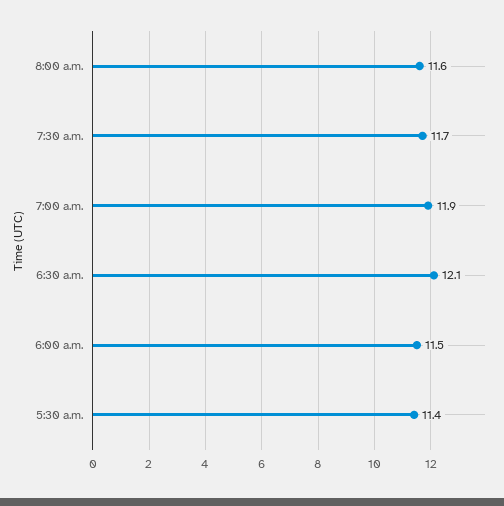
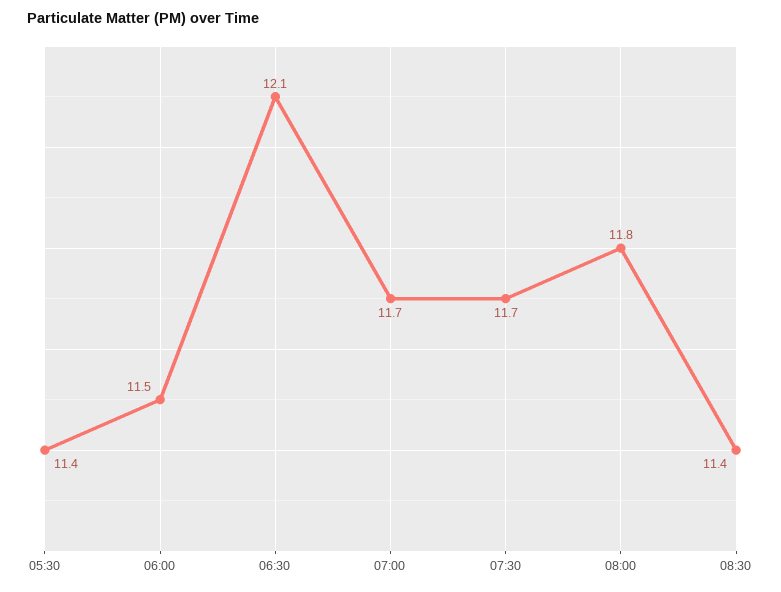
8:00 a.m.: 11.6 -> 11.8
7:00 a.m.: 11.9 -> 11.7
08:30: none -> 11.4

